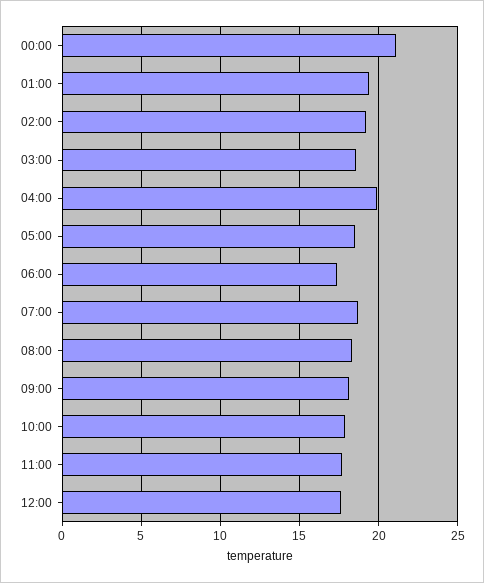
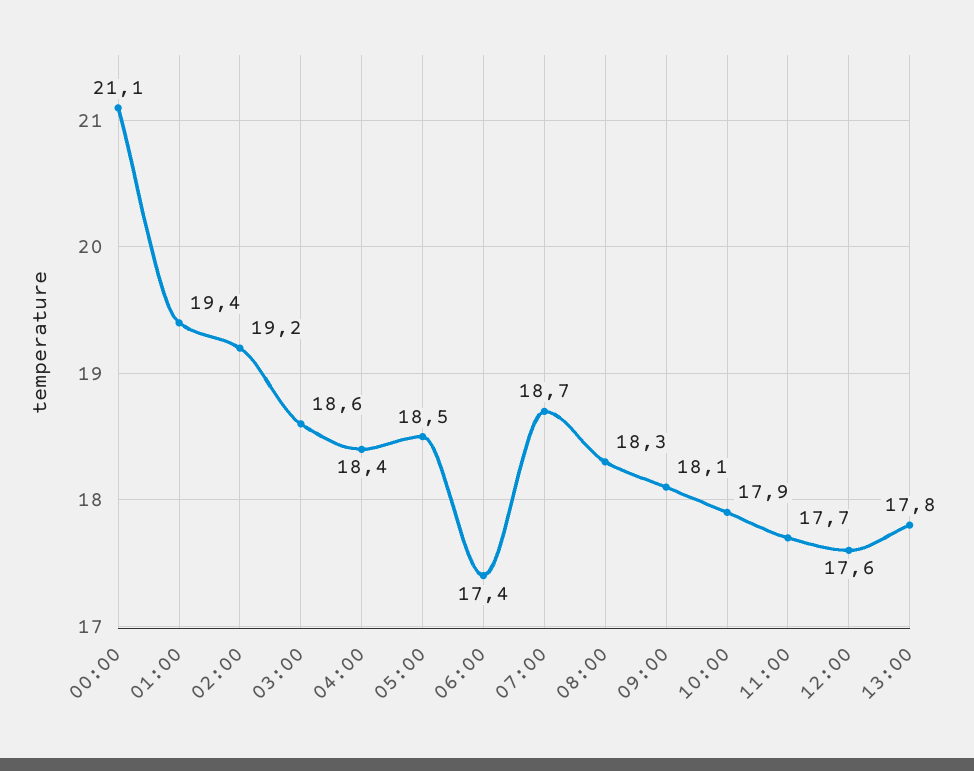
04:00: 20 -> 18.4
13:00: none -> 17.8

